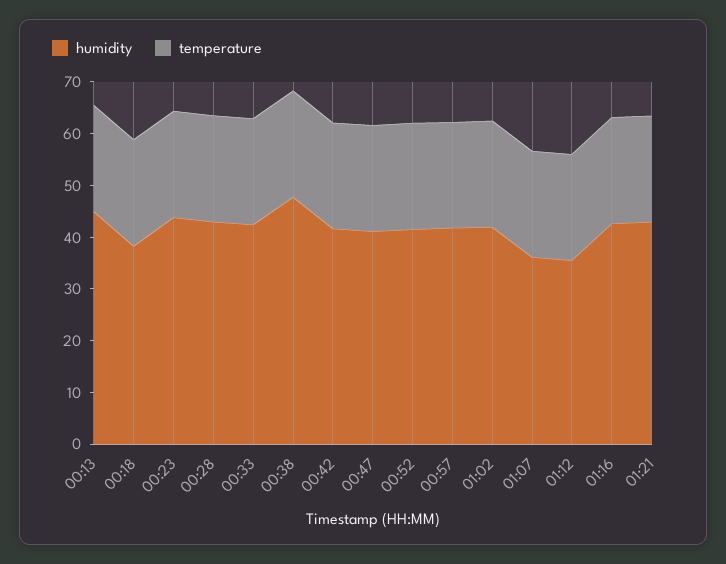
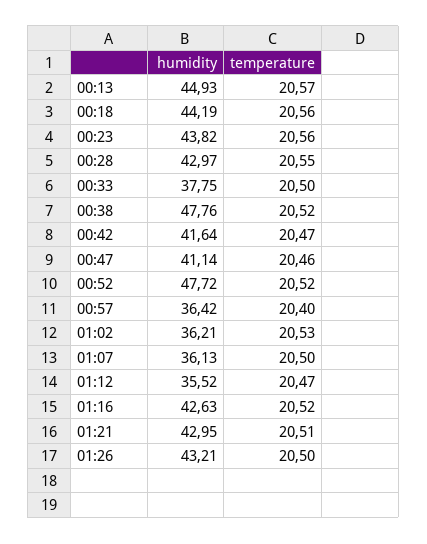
humidity, 00:18: 38 -> 44.19
humidity, 00:33: 42 -> 37.75
humidity, 00:52: 42 -> 47.72
humidity, 00:57: 42 -> 36.42
humidity, 01:02: 42 -> 36.21
humidity, 01:26: none -> 43.21
temperature, 01:26: none -> 20.5

